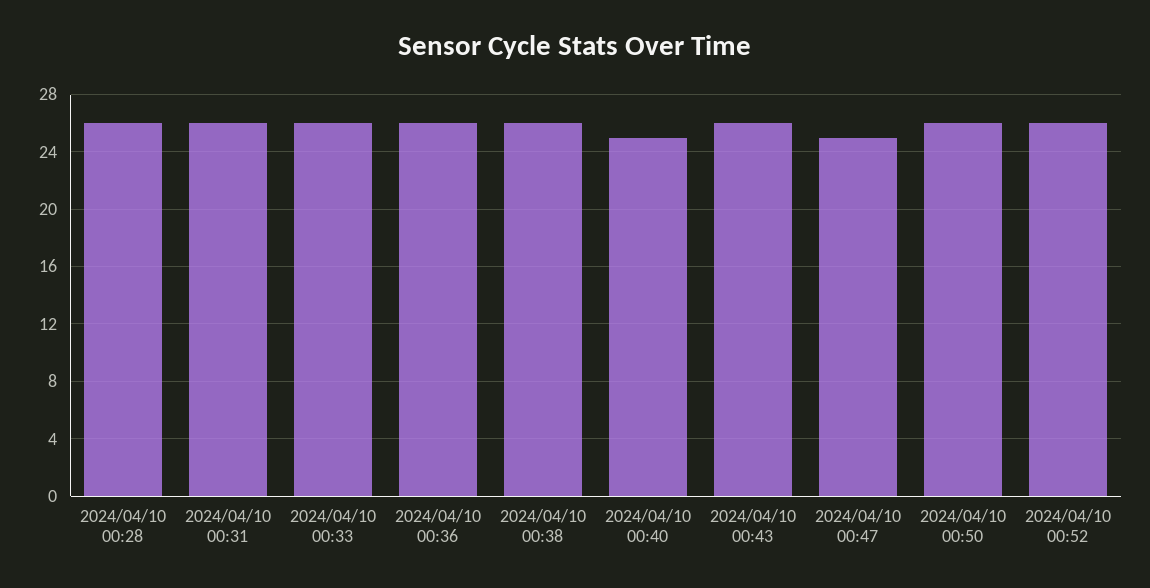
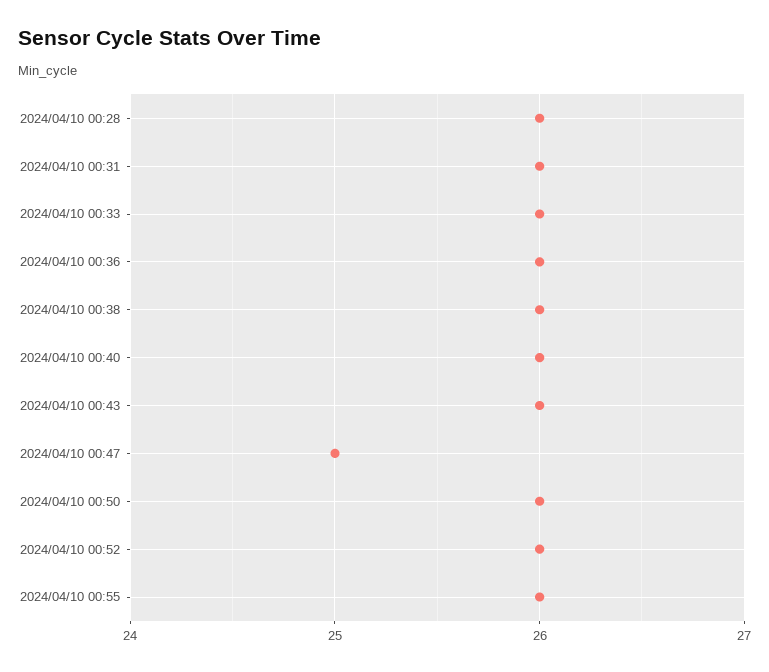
2024/04/10 00:40: 25 -> 26
2024/04/10 00:55: none -> 26

